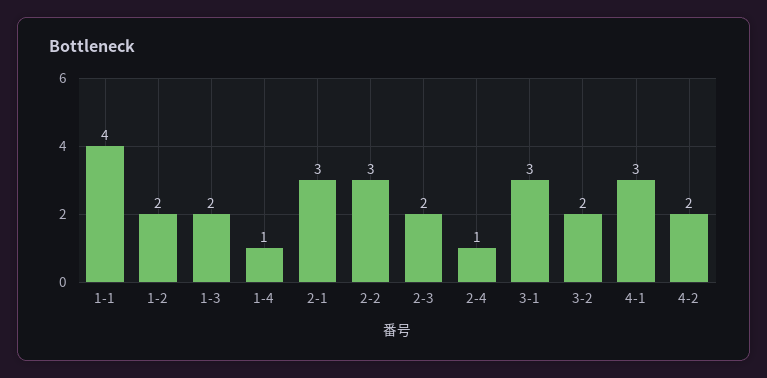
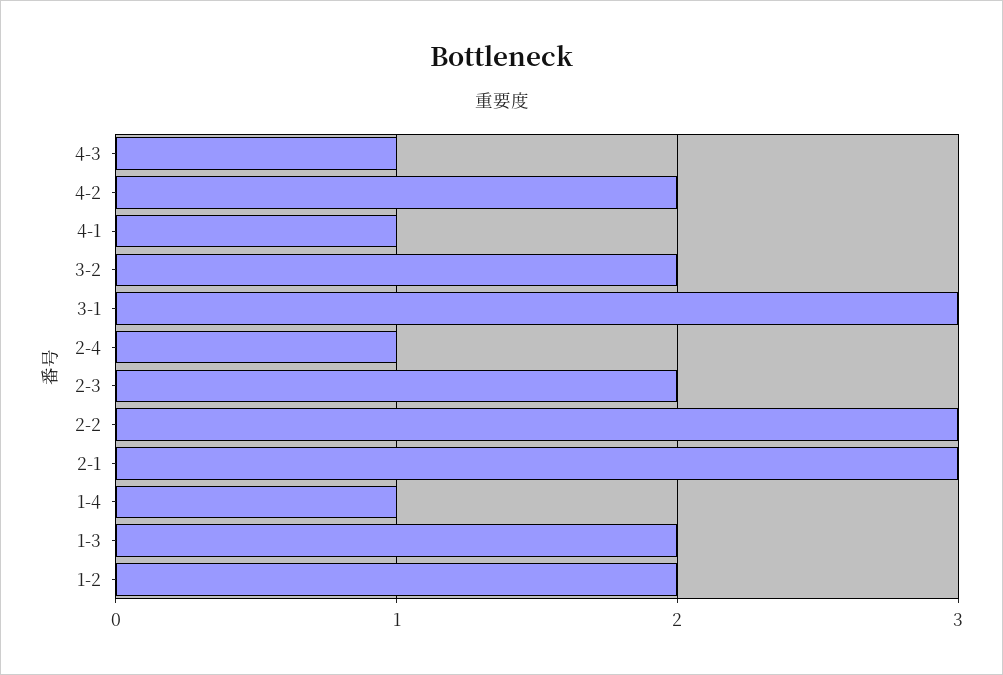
1-1: 4 -> none
4-1: 3 -> 1
4-3: none -> 1

